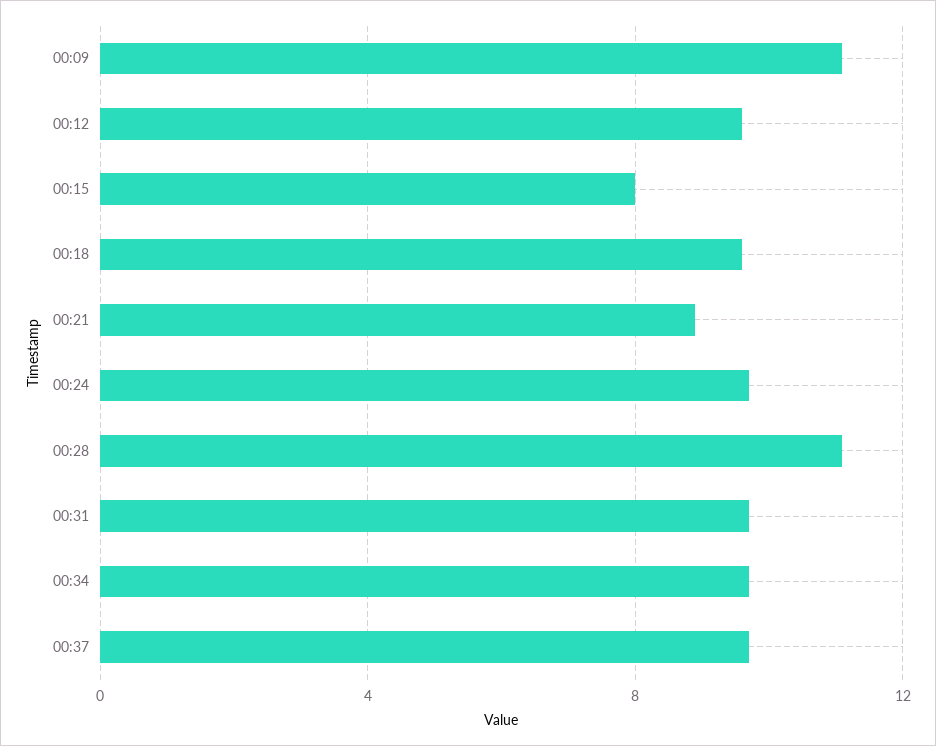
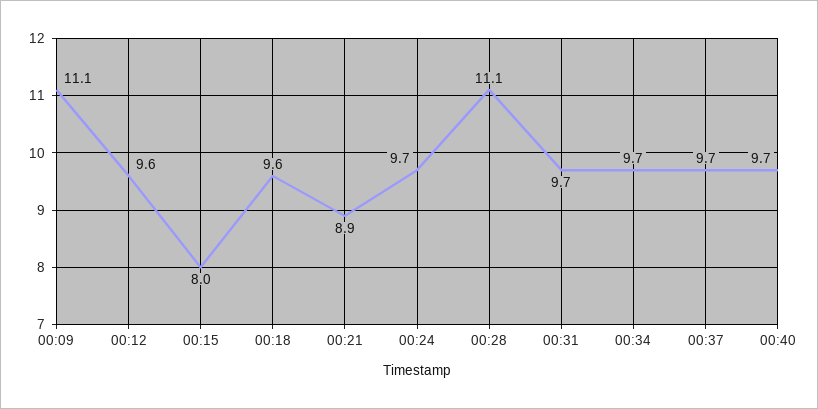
00:40: none -> 9.7

